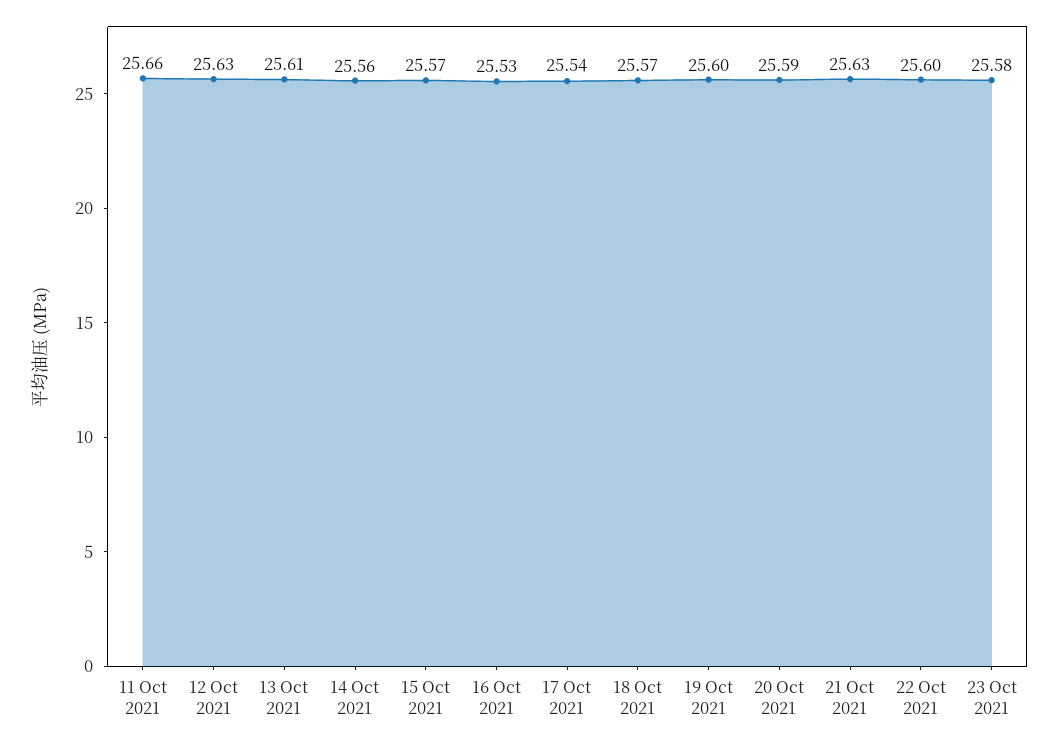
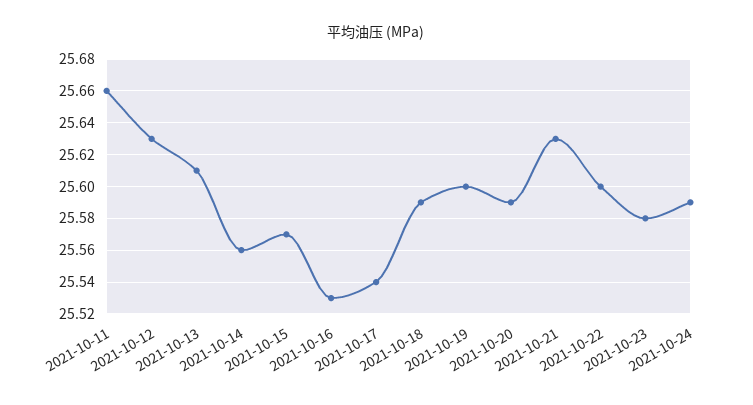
18 Oct 2021: 25.57 -> 25.59
2021-10-24: none -> 25.59

